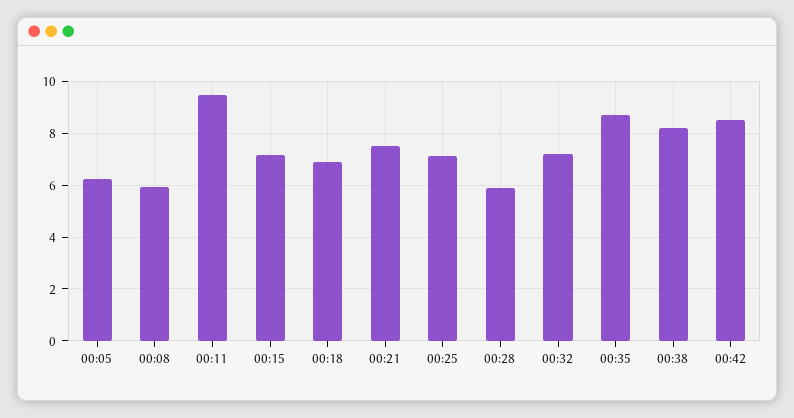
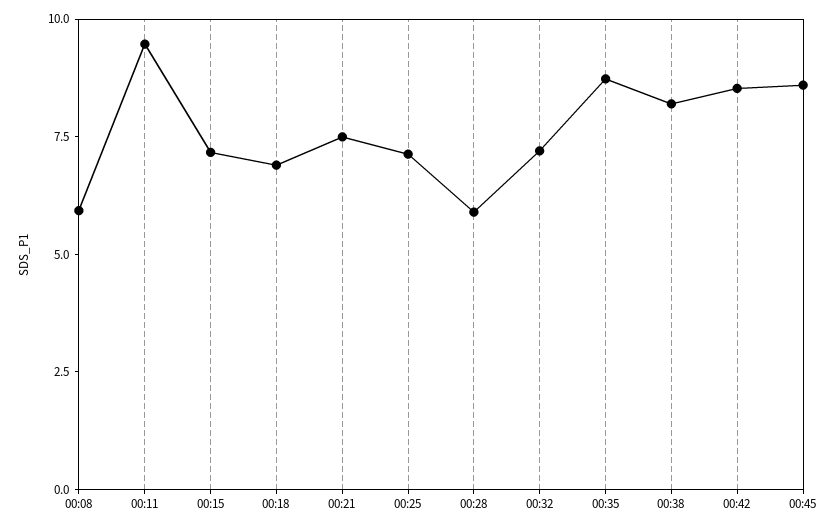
00:05: 6.25 -> none
00:45: none -> 8.5

